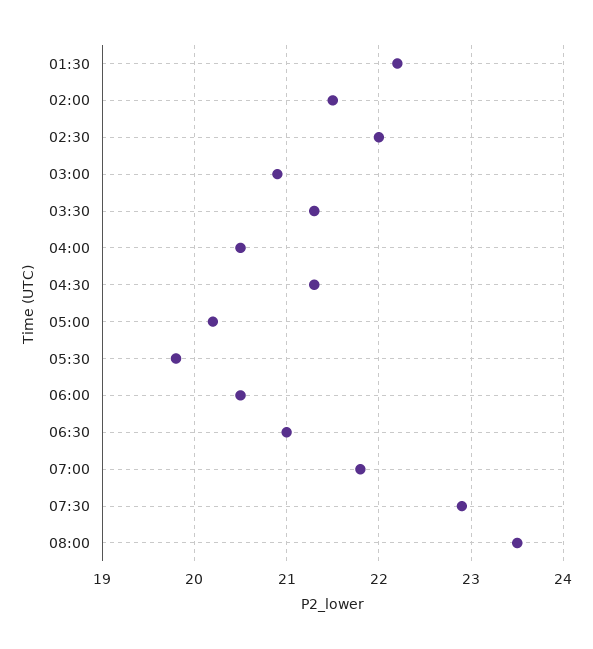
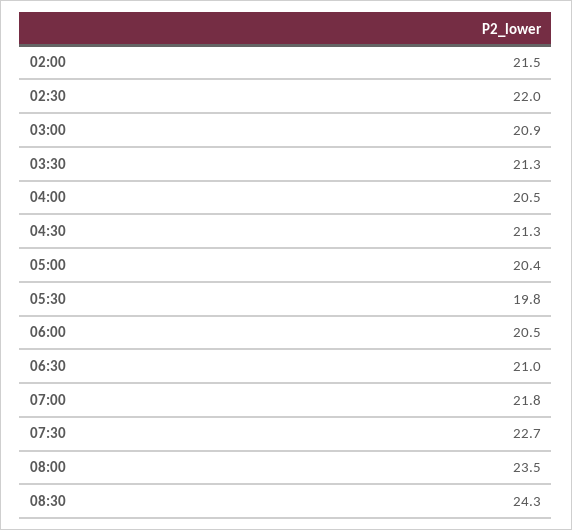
01:30: 22.2 -> none
05:00: 20.2 -> 20.4
07:30: 22.9 -> 22.7
08:30: none -> 24.3

